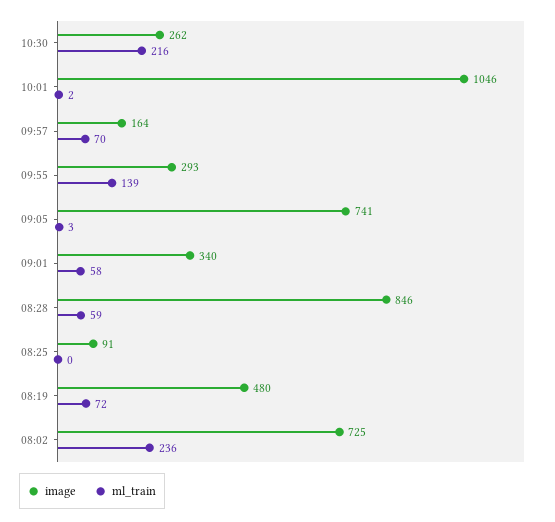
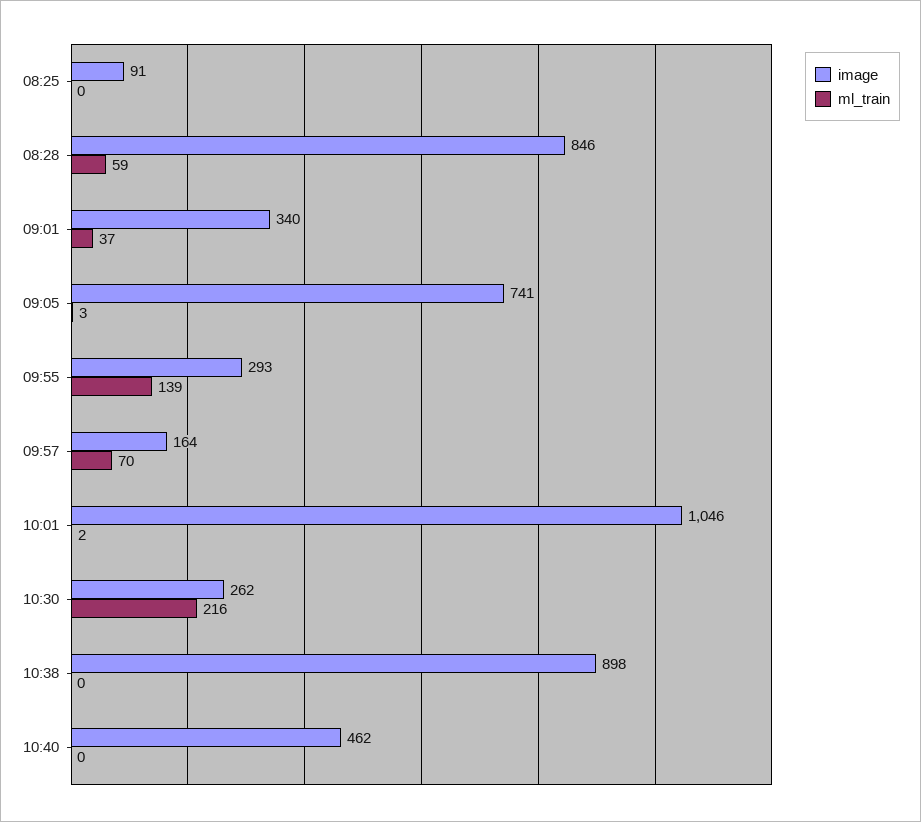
ml_train, 09:01: 58 -> 37
image, 08:19: 480 -> none
ml_train, 08:19: 72 -> none
image, 08:02: 725 -> none
ml_train, 08:02: 236 -> none
image, 10:38: none -> 898
ml_train, 10:38: none -> 0
image, 10:40: none -> 462
ml_train, 10:40: none -> 0

